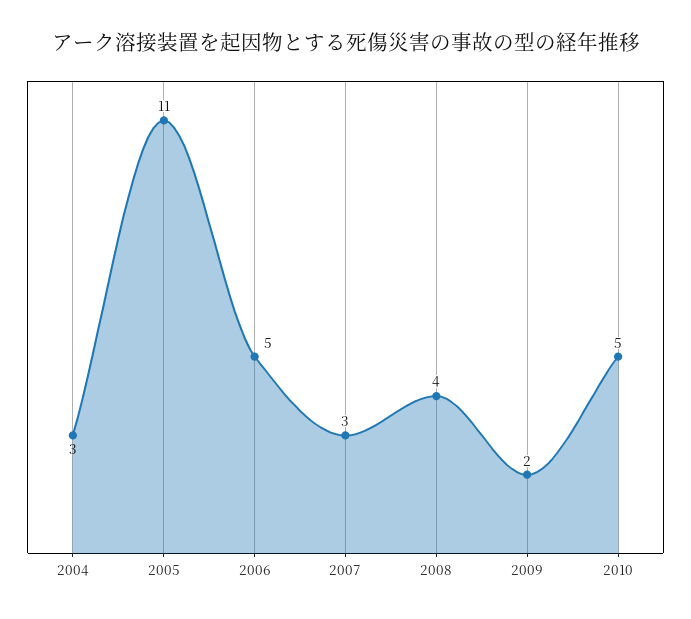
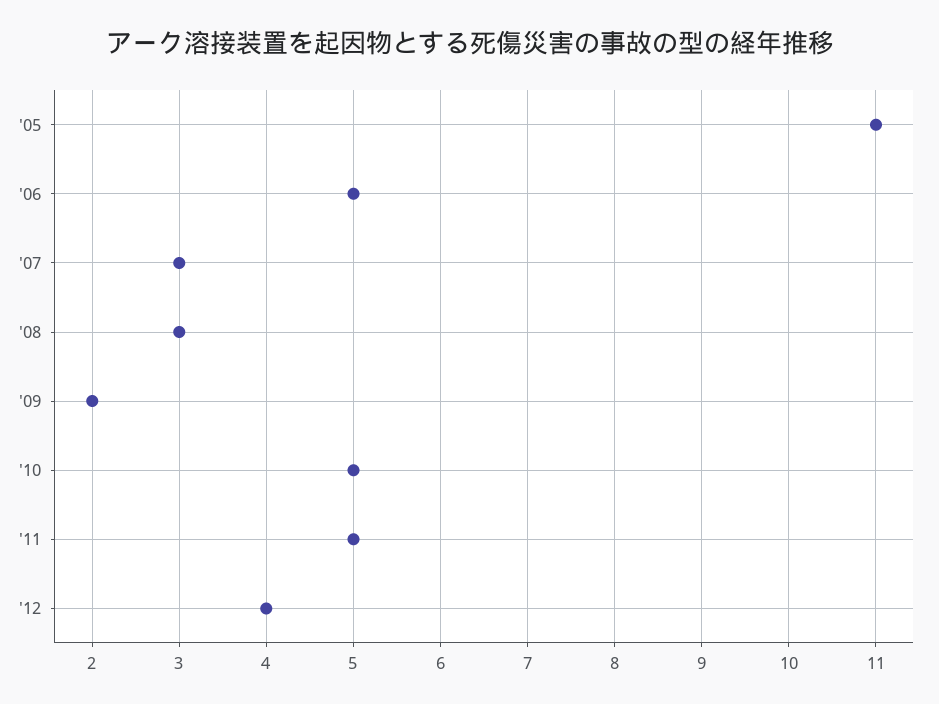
2004: 3 -> none
2008: 4 -> 3
'11: none -> 5
'12: none -> 4

